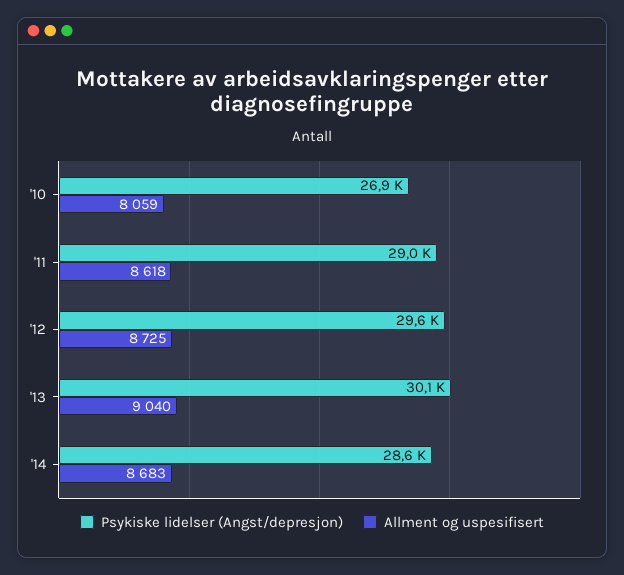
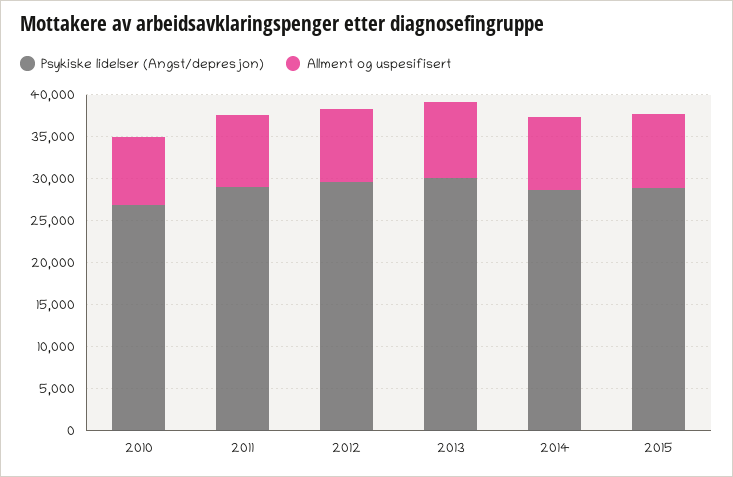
Psykiske lidelser (Angst/depresjon), 2015: none -> 29000
Allment og uspesifisert, 2015: none -> 9000

